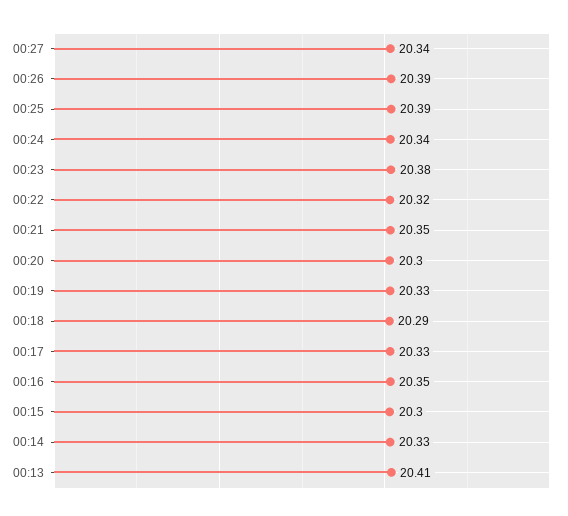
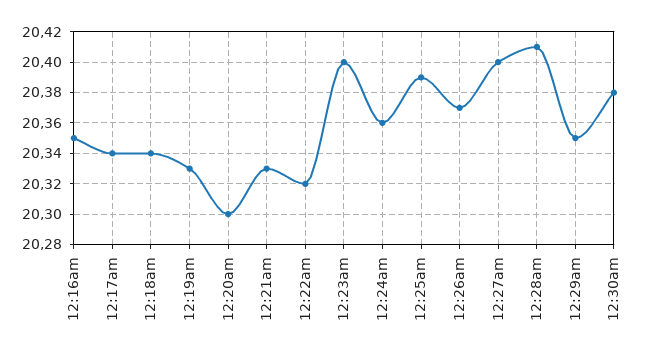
00:27: 20.34 -> 20.4
00:26: 20.39 -> 20.37
00:24: 20.34 -> 20.36
00:23: 20.38 -> 20.4
00:21: 20.35 -> 20.33
00:18: 20.29 -> 20.34
00:17: 20.33 -> 20.34
00:15: 20.3 -> none
00:14: 20.33 -> none
00:13: 20.41 -> none
12:28am: none -> 20.41
12:29am: none -> 20.35
12:30am: none -> 20.38

